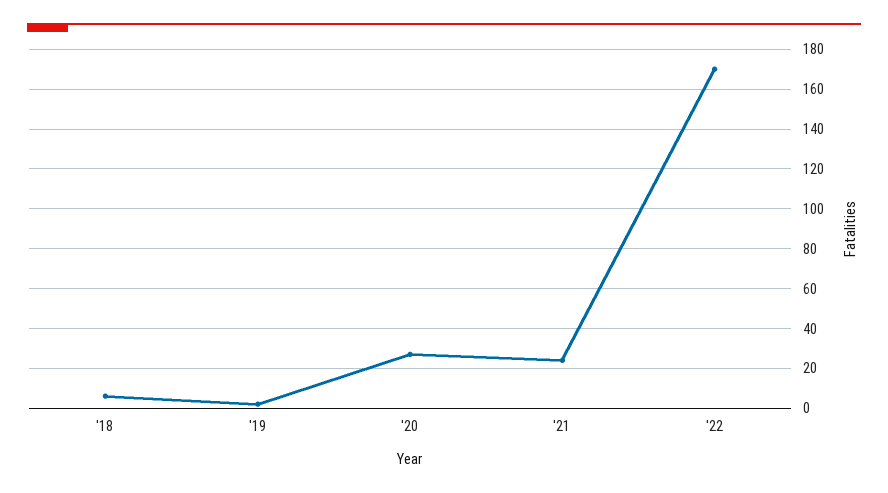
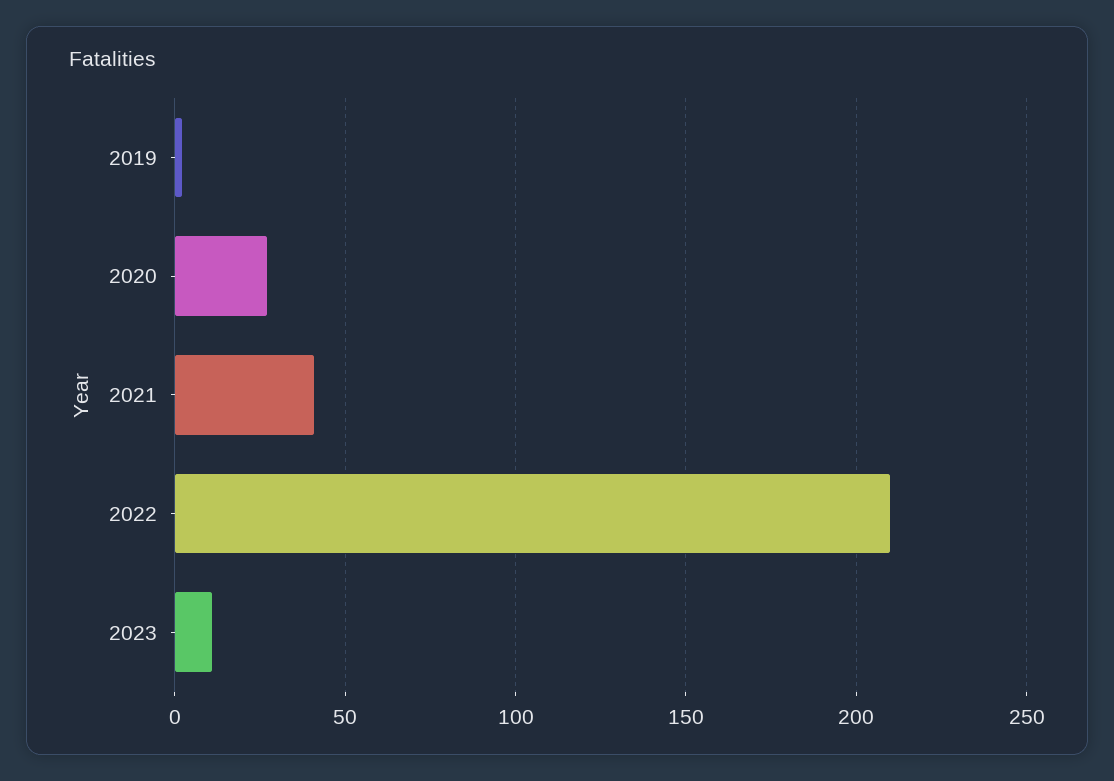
'18: 5 -> none
'21: 25 -> 40
'22: 170 -> 210
2023: none -> 10

